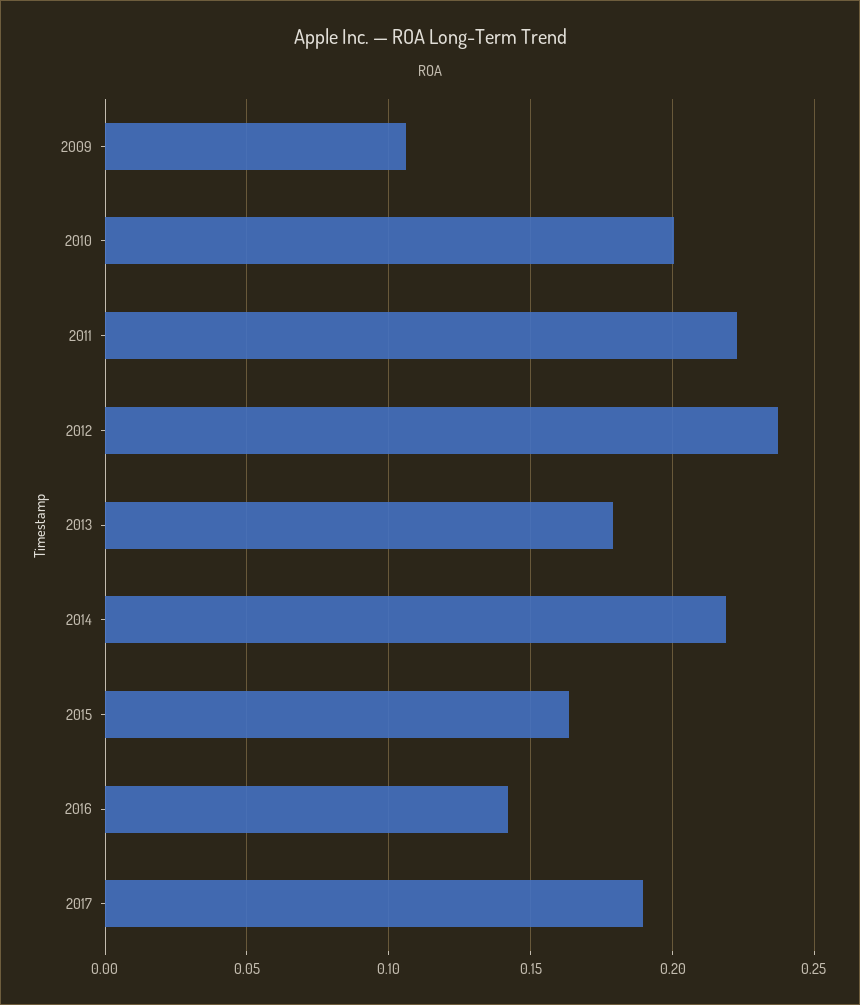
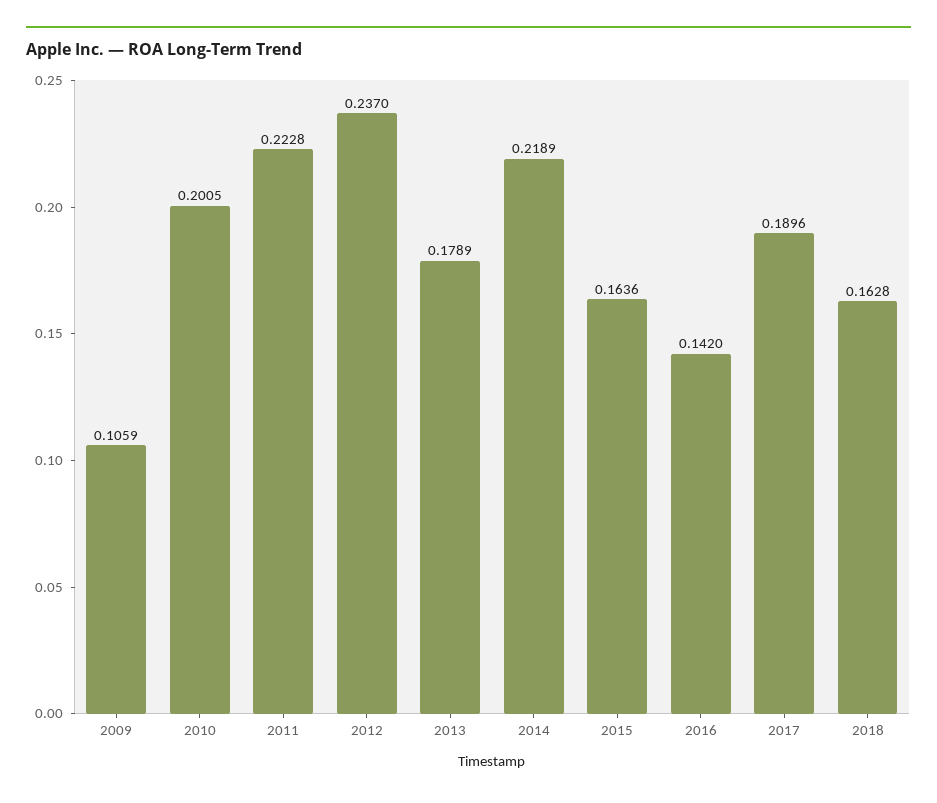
2018: none -> 0.1628

